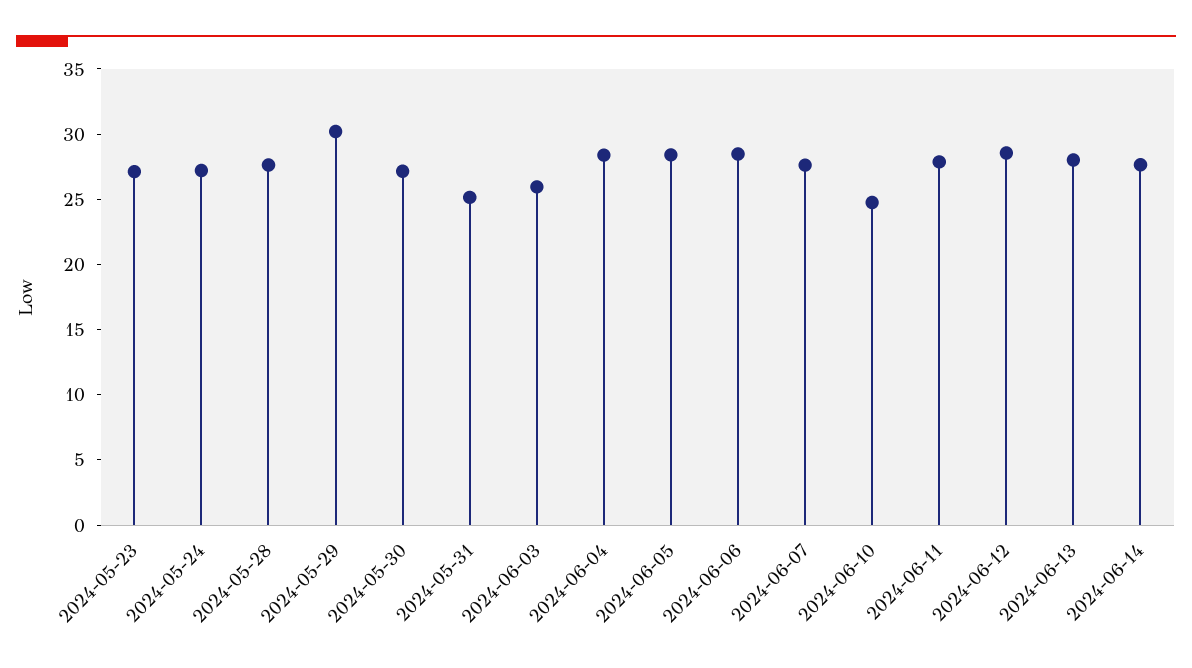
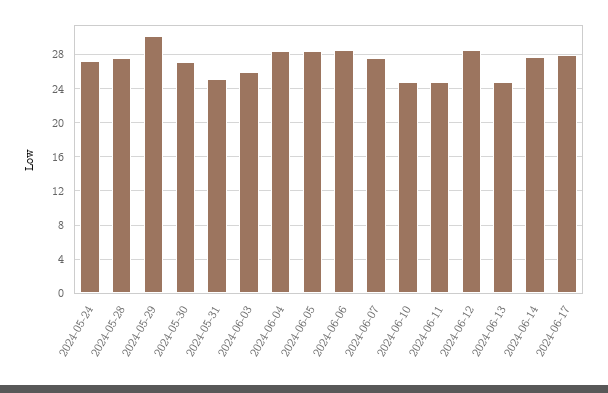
2024-05-23: 27 -> none
2024-06-11: 28 -> 25
2024-06-13: 28 -> 25
2024-06-17: none -> 28

